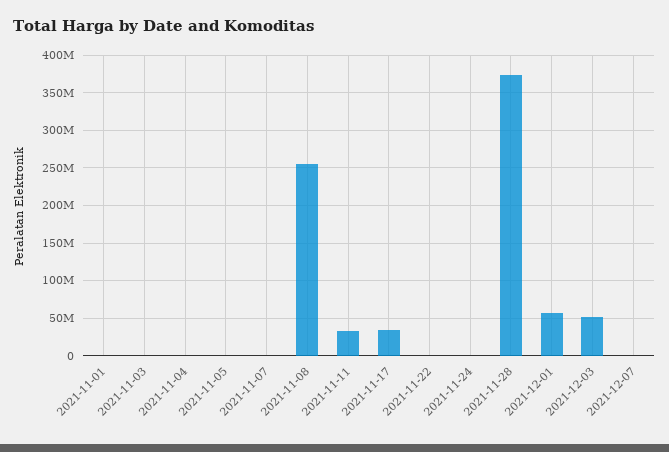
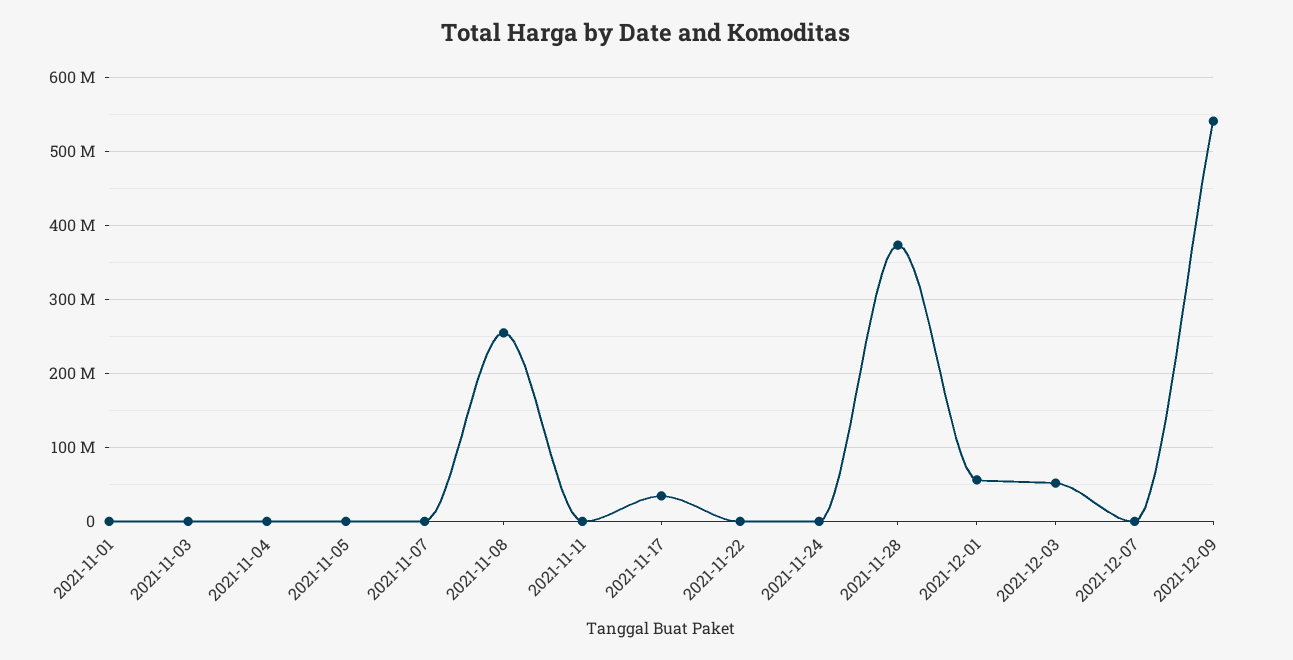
2021-11-11: 30000000 -> 0
2021-12-09: none -> 540000000

